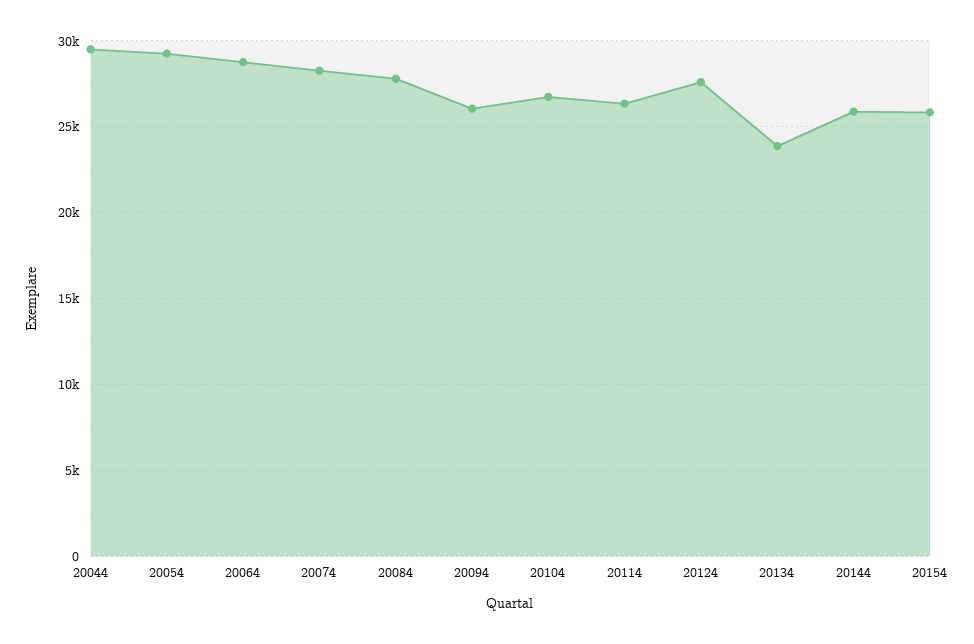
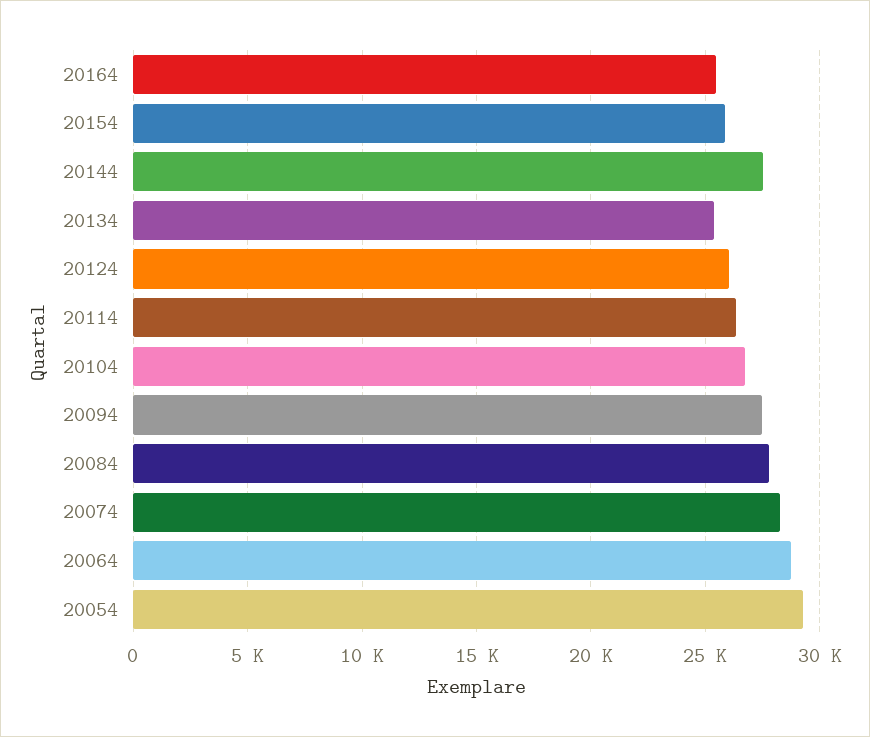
20044: 29500 -> none
20094: 26000 -> 27500
20124: 27500 -> 26000
20134: 24000 -> 25500
20144: 26000 -> 27500
20164: none -> 25500

